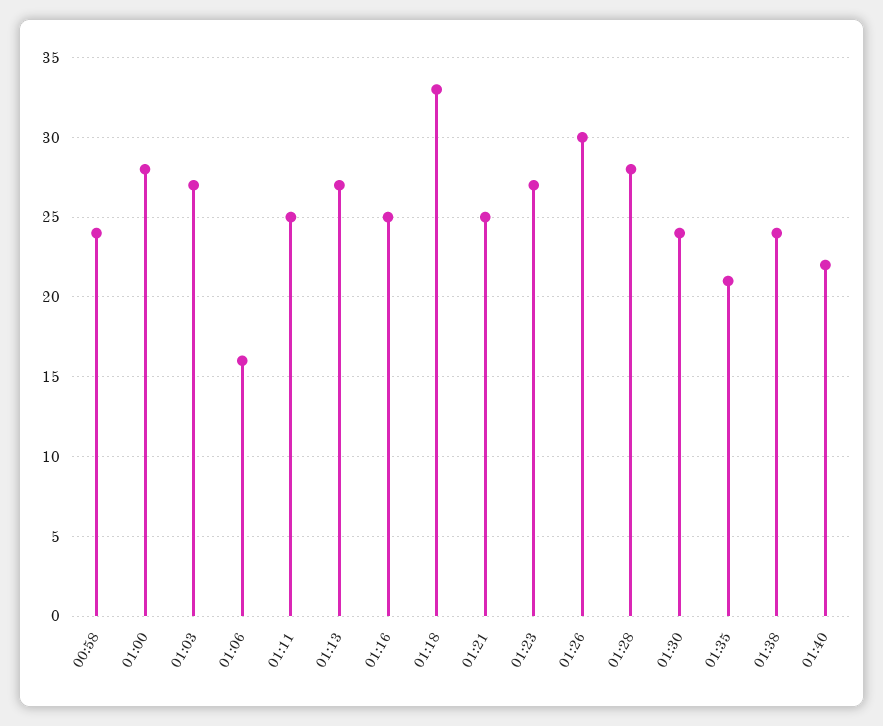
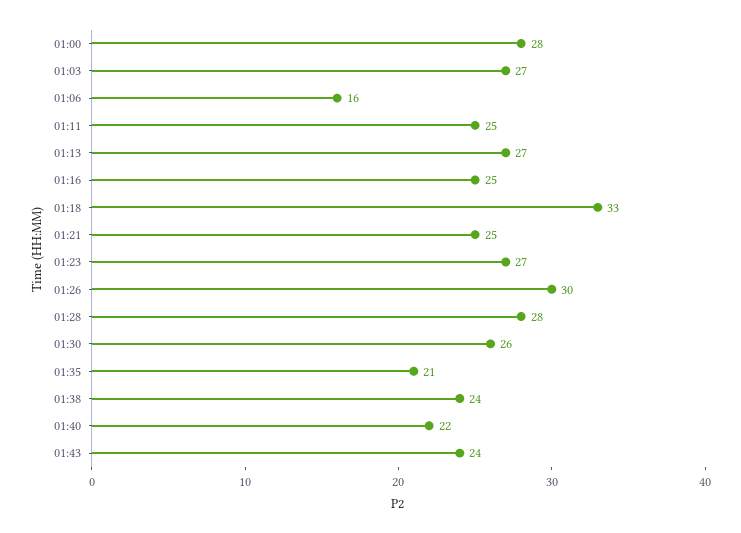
00:58: 24 -> none
01:30: 24 -> 26
01:43: none -> 24

